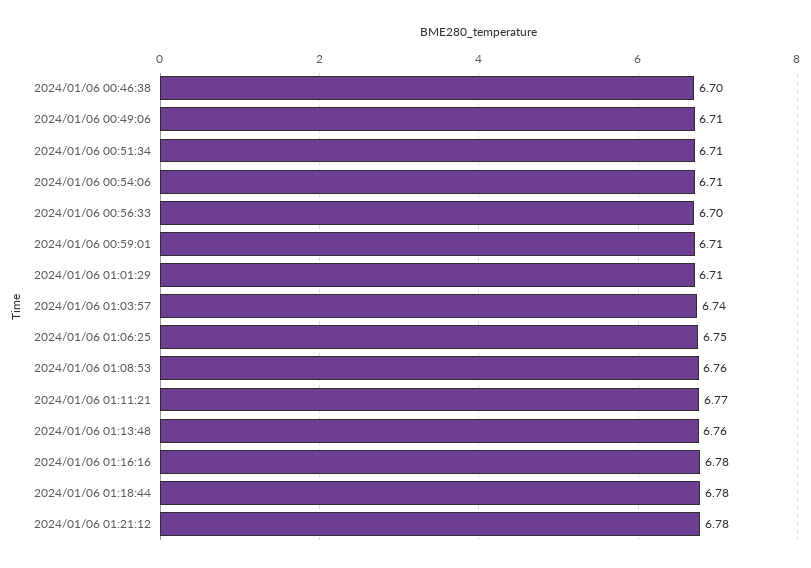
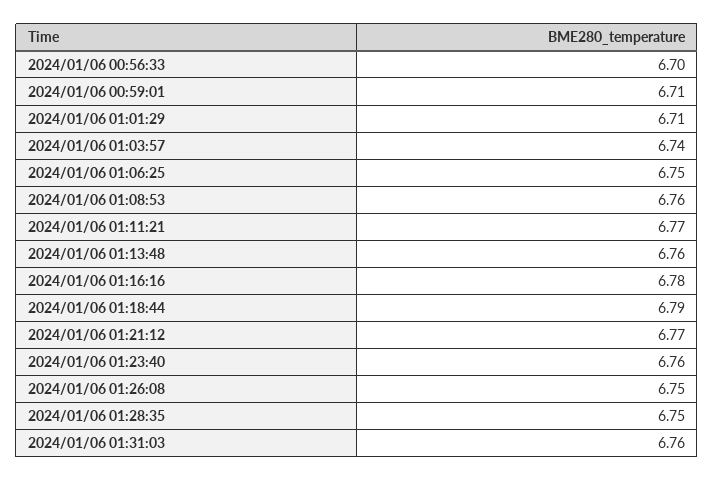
2024/01/06 00:46:38: 6.7 -> none
2024/01/06 00:49:06: 6.71 -> none
2024/01/06 00:51:34: 6.71 -> none
2024/01/06 00:54:06: 6.71 -> none
2024/01/06 01:18:44: 6.78 -> 6.79
2024/01/06 01:21:12: 6.78 -> 6.77
2024/01/06 01:23:40: none -> 6.76
2024/01/06 01:26:08: none -> 6.75
2024/01/06 01:28:35: none -> 6.75
2024/01/06 01:31:03: none -> 6.76

